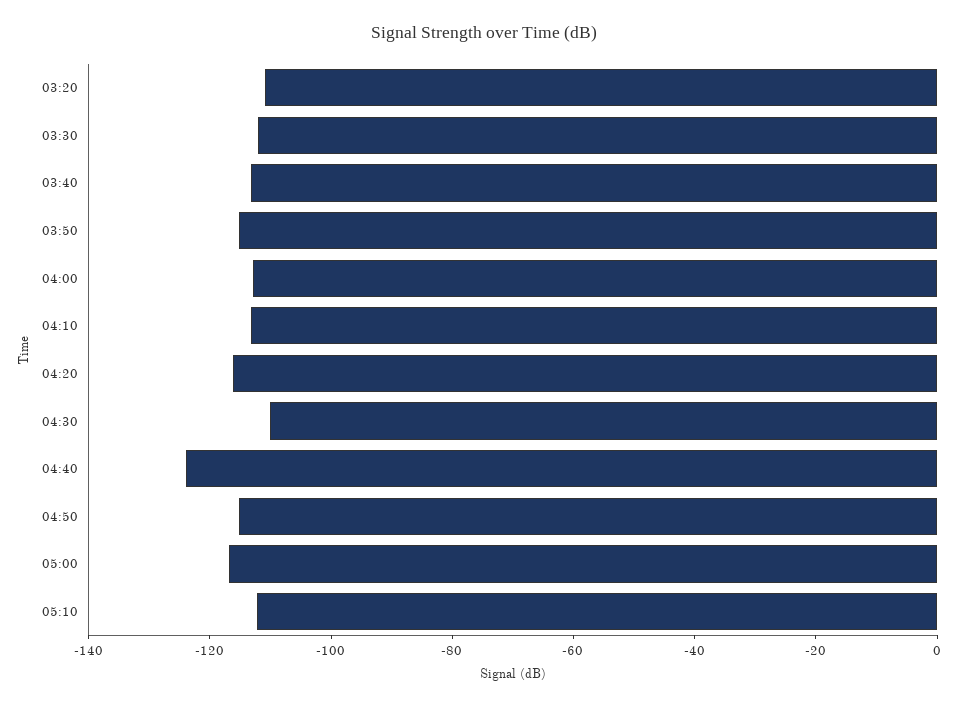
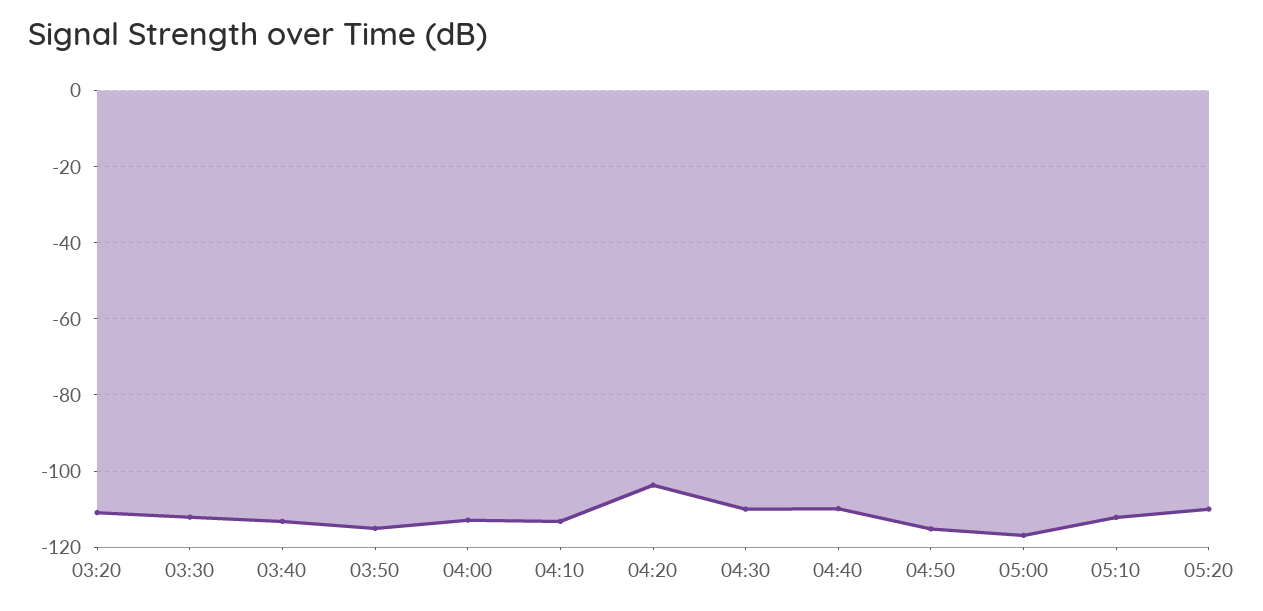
04:20: -115 -> -104
04:40: -125 -> -110
05:20: none -> -110

